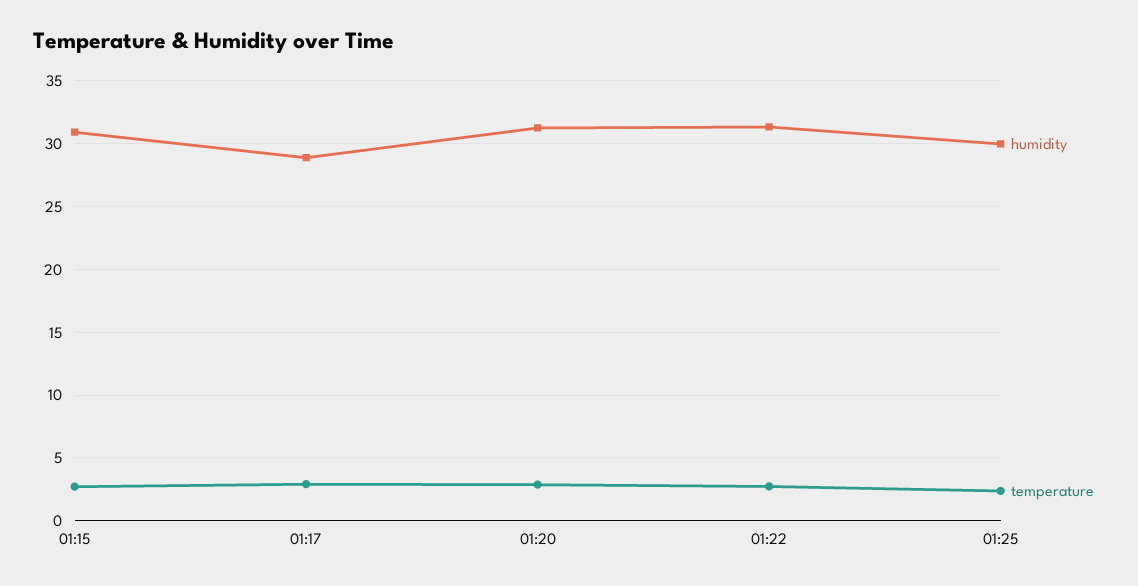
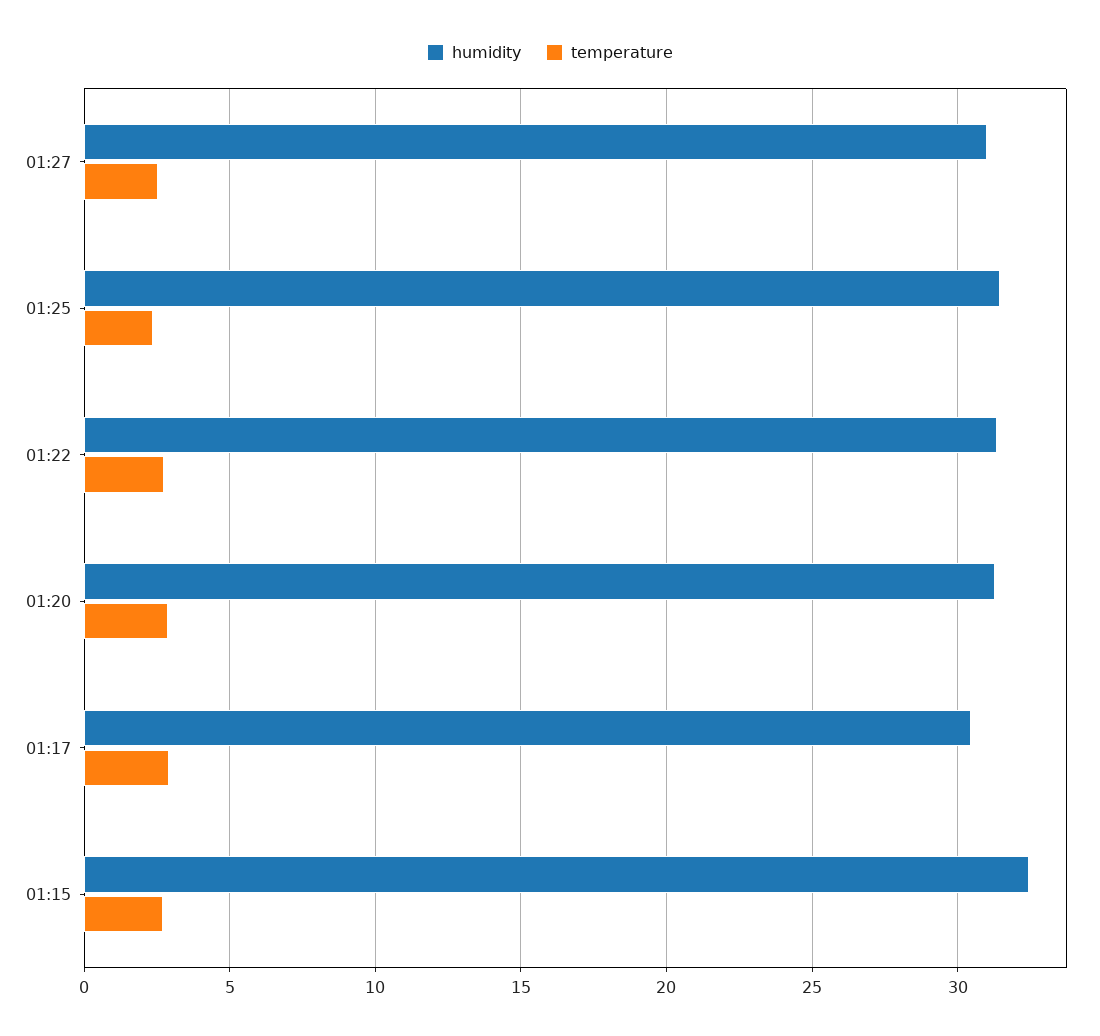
humidity, 01:15: 31 -> 32.5
humidity, 01:17: 29 -> 30.5
humidity, 01:25: 30 -> 31.5
humidity, 01:27: none -> 31
temperature, 01:27: none -> 2.5

